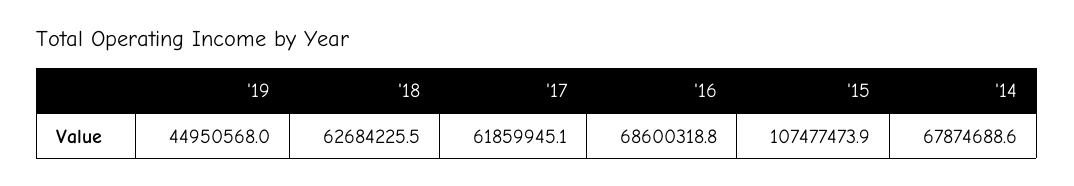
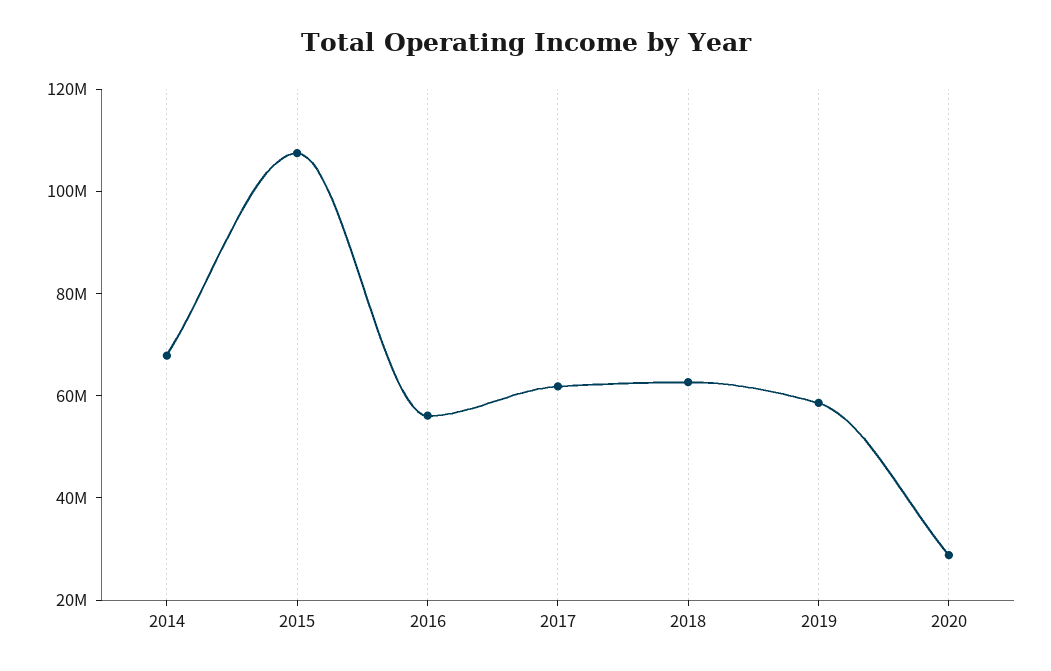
'19: 44950568 -> 60000000
'16: 68600318.8 -> 55000000
2020: none -> 30000000

